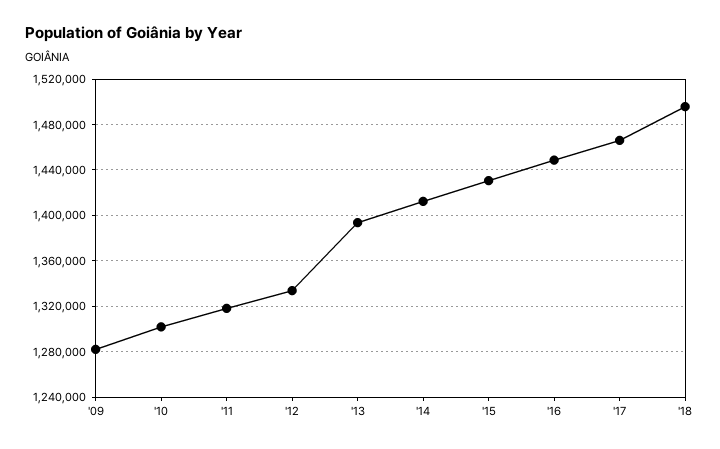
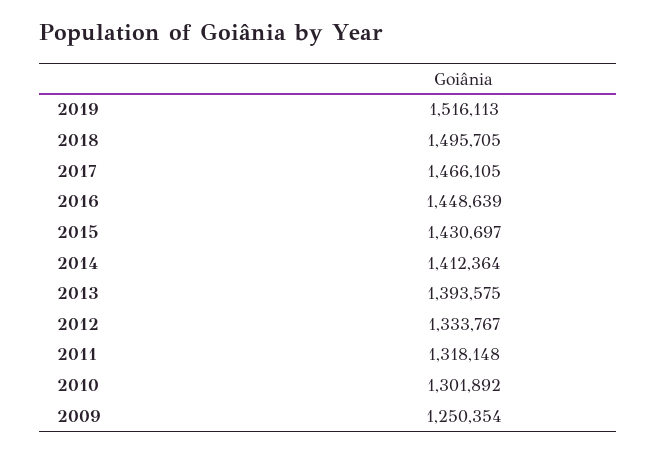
'09: 1280000 -> 1250354
2019: none -> 1516113

